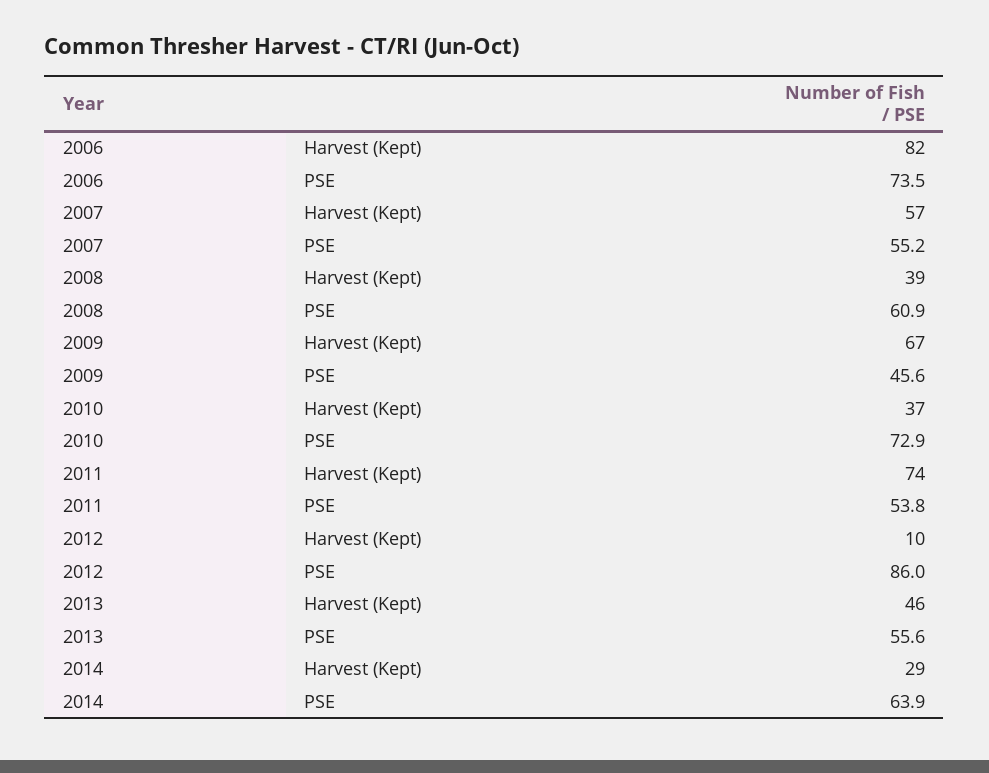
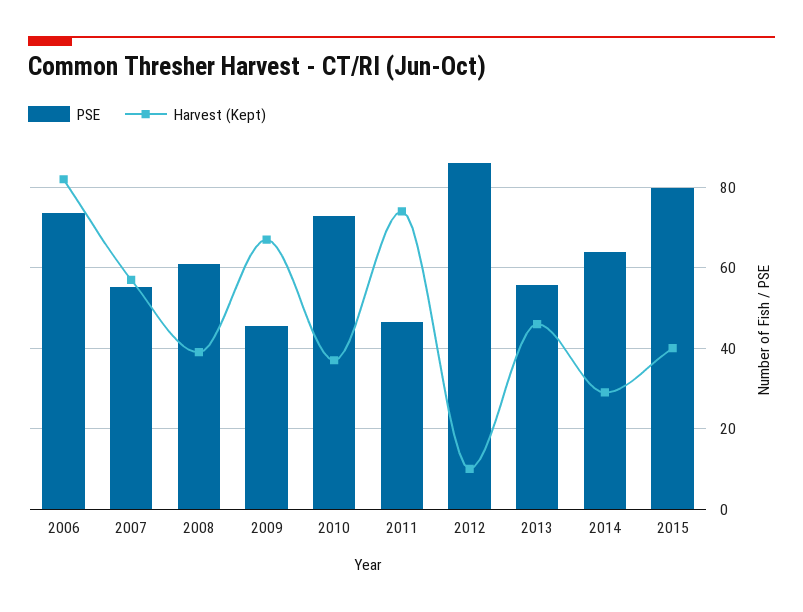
PSE, 2011: 53.8 -> 46
PSE, 2015: none -> 80
Harvest (Kept), 2015: none -> 40

